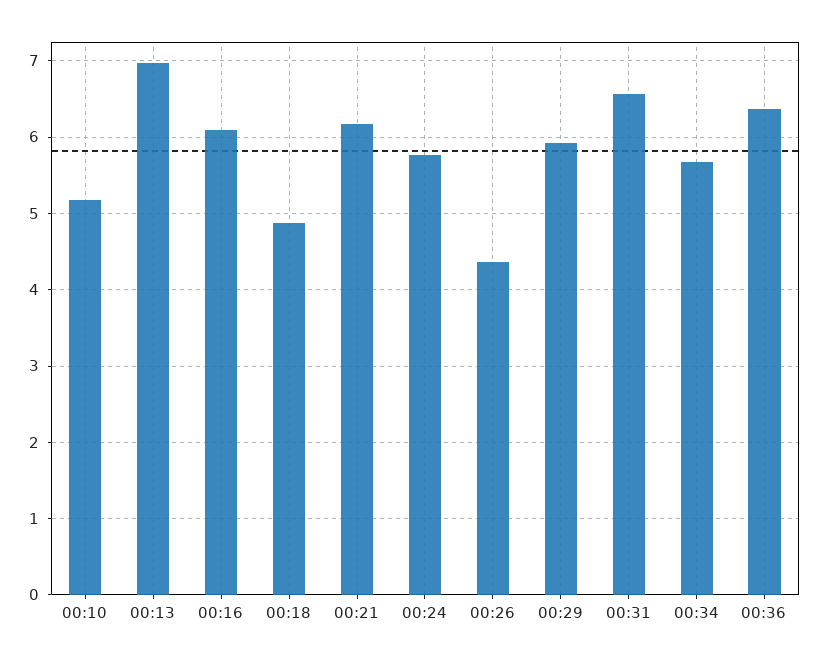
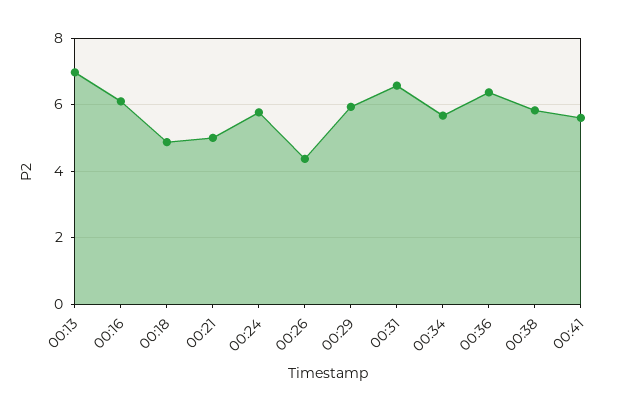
00:10: 5.2 -> none
00:21: 6.2 -> 5
00:38: none -> 5.8
00:41: none -> 5.6

